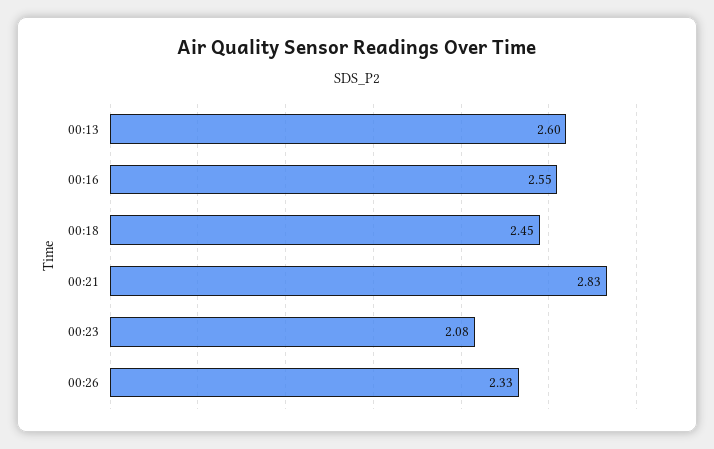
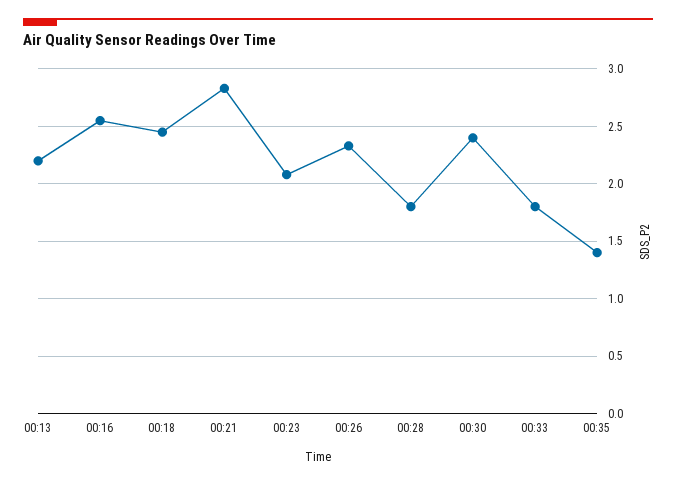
00:13: 2.6 -> 2.2
00:28: none -> 1.8
00:30: none -> 2.4
00:33: none -> 1.8
00:35: none -> 1.4

